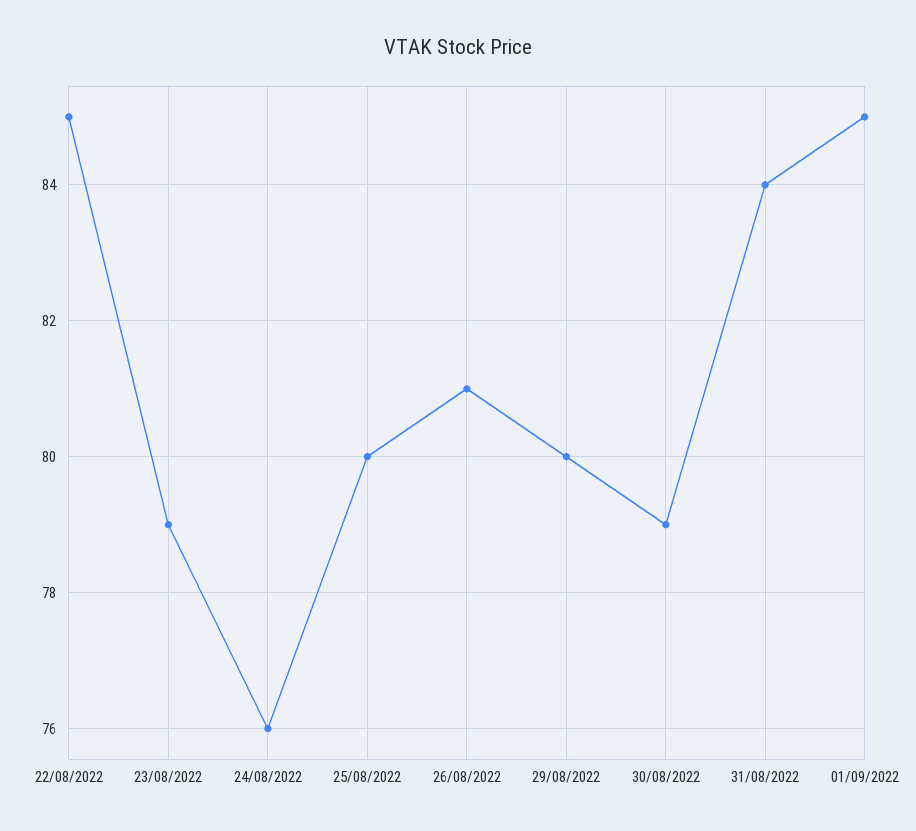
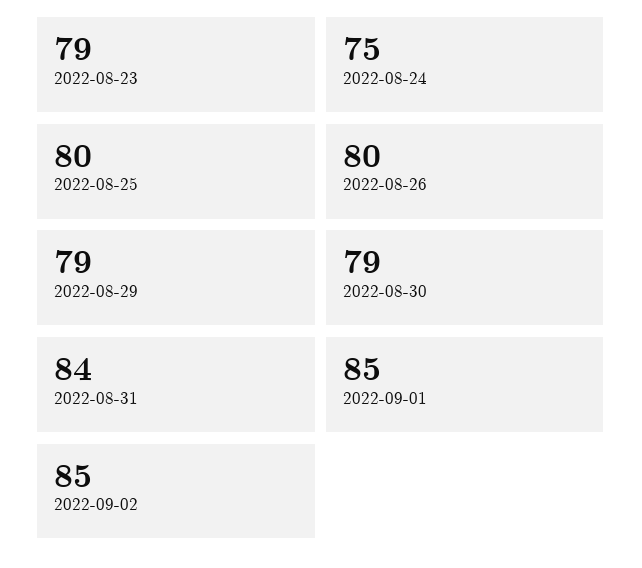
22/08/2022: 85 -> none
24/08/2022: 76 -> 75
26/08/2022: 81 -> 80
29/08/2022: 80 -> 79
2022-09-02: none -> 85

